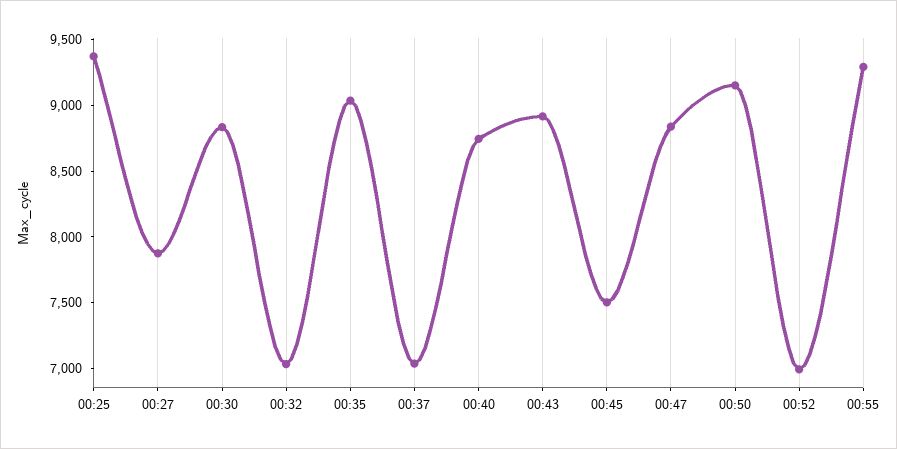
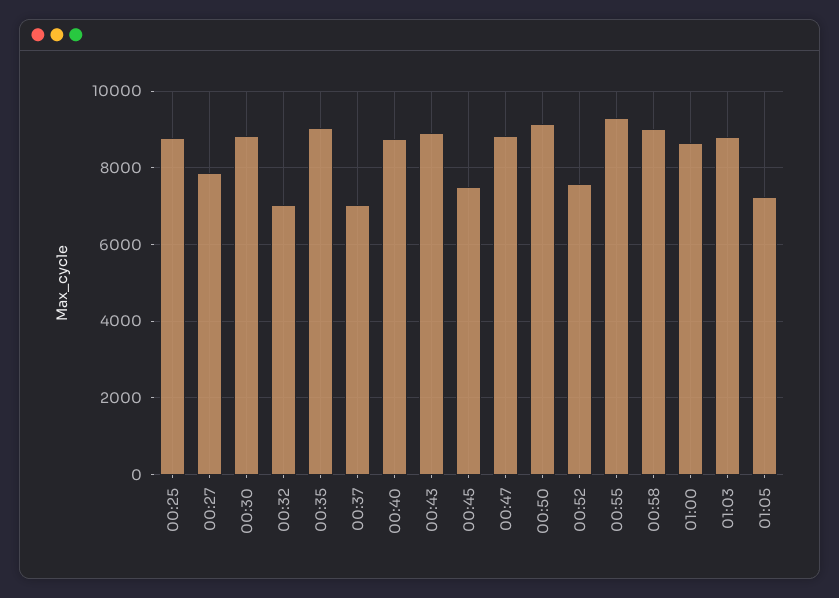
00:25: 9400 -> 8800
00:52: 7000 -> 7600
00:58: none -> 9000
01:00: none -> 8600
01:03: none -> 8800
01:05: none -> 7200

